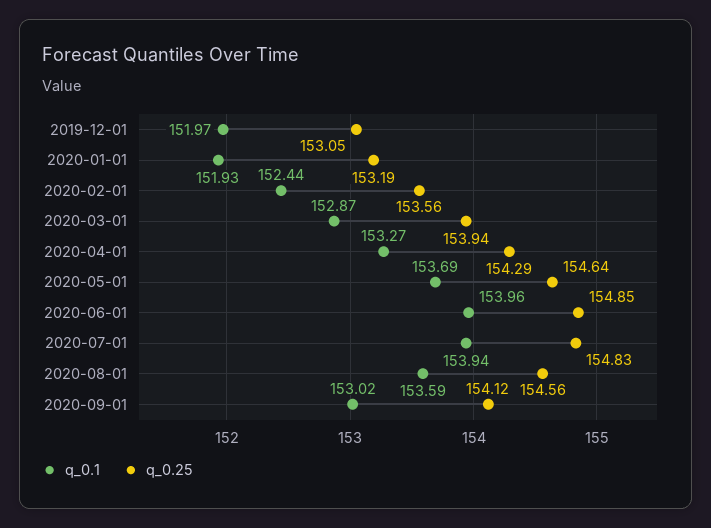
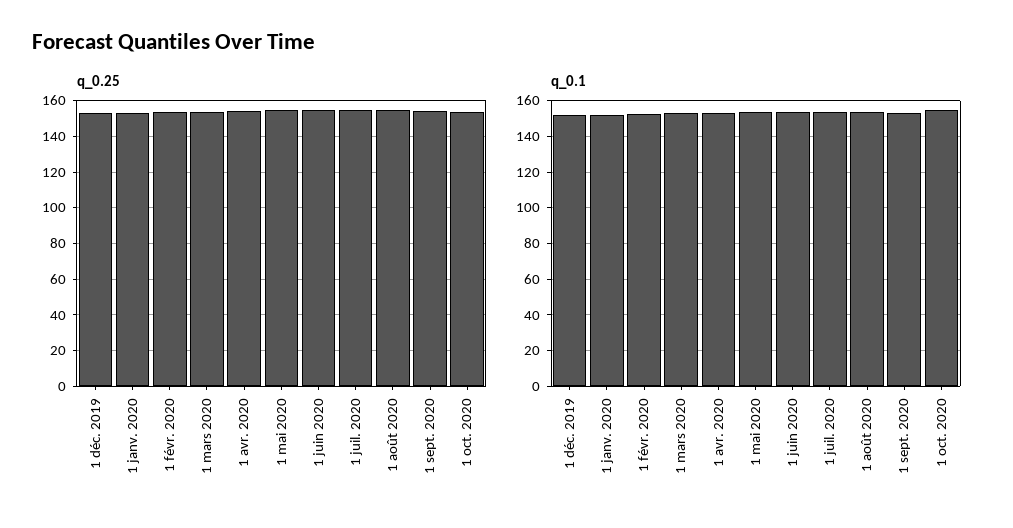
q_0.25, 1 oct. 2020: none -> 155
q_0.1, 1 oct. 2020: none -> 155

